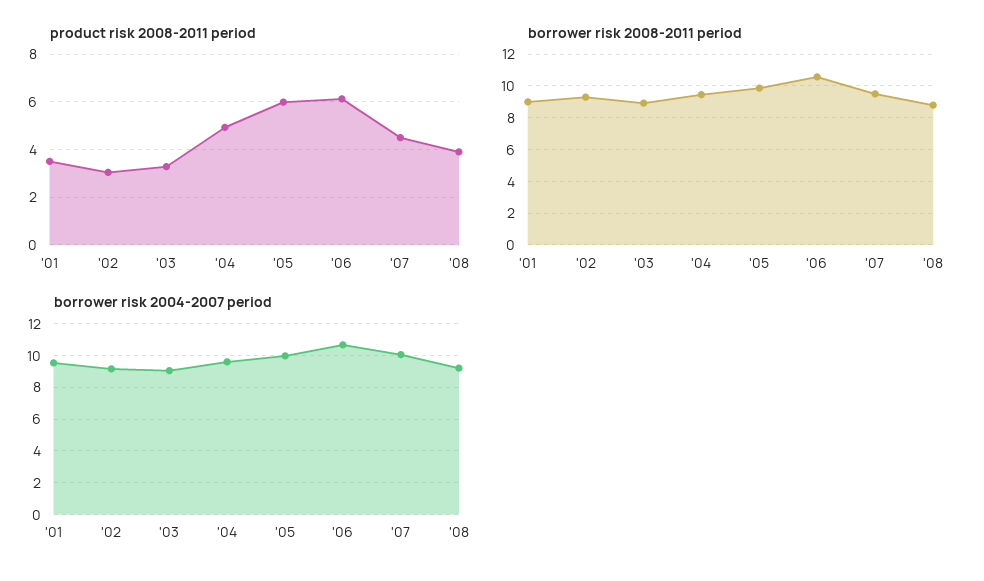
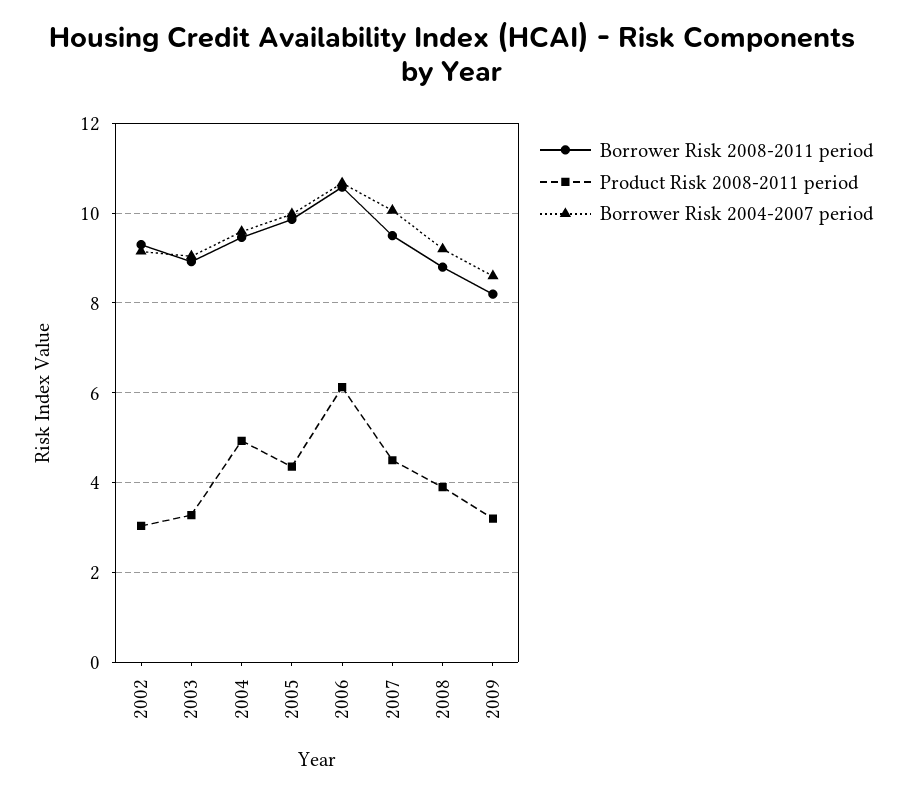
product risk 2008-2011 period, '01: 3.5 -> none
product risk 2008-2011 period, '05: 6 -> 4.4
borrower risk 2008-2011 period, '01: 9 -> none
borrower risk 2004-2007 period, '01: 9.5 -> none
borrower risk 2008-2011 period, 2009: none -> 8.2
product risk 2008-2011 period, 2009: none -> 3.2
borrower risk 2004-2007 period, 2009: none -> 8.6

